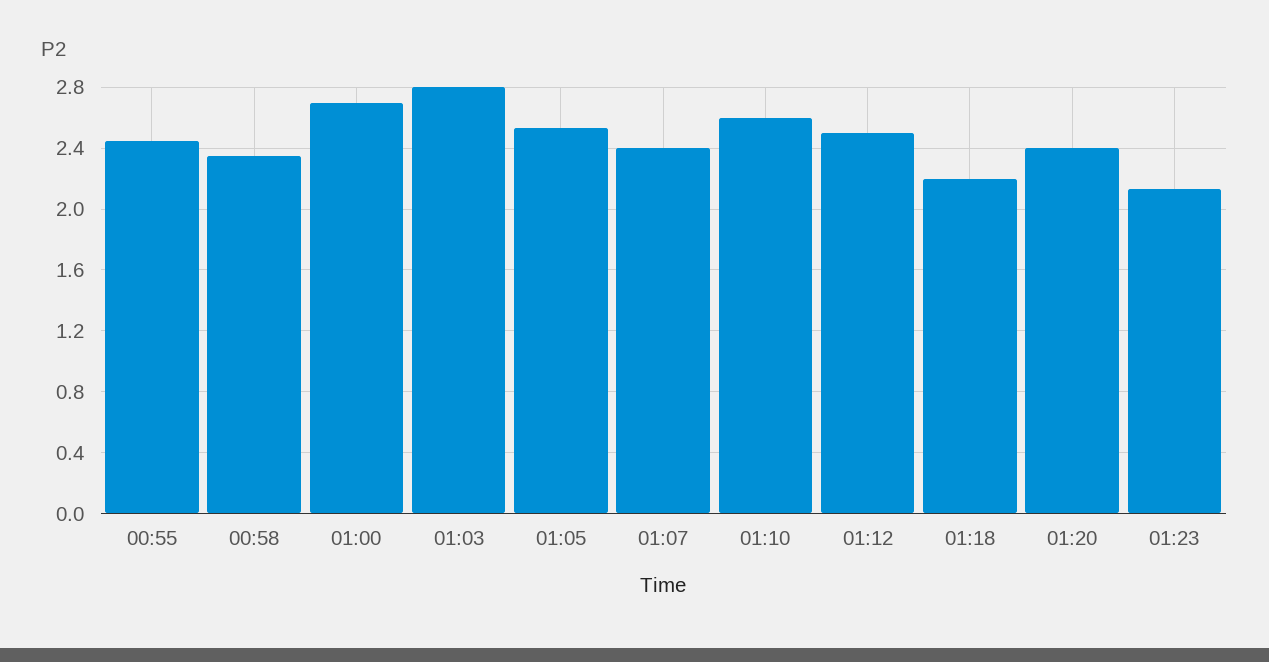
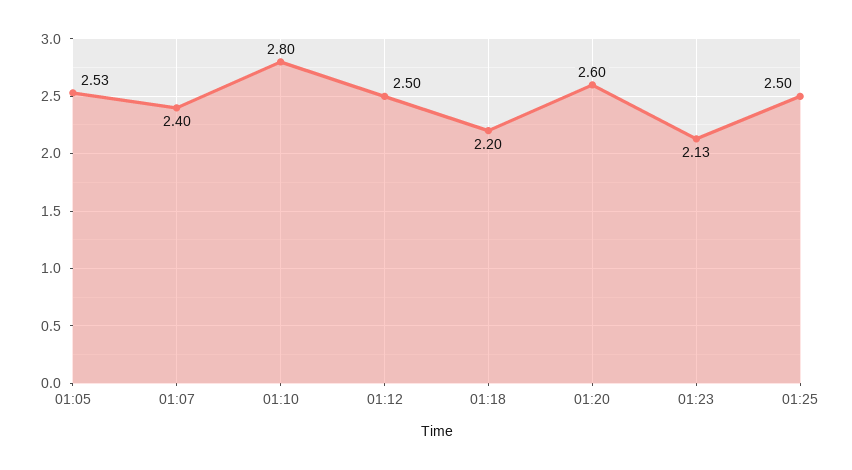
00:55: 2.45 -> none
00:58: 2.35 -> none
01:00: 2.7 -> none
01:03: 2.8 -> none
01:10: 2.6 -> 2.8
01:20: 2.4 -> 2.6
01:25: none -> 2.5

